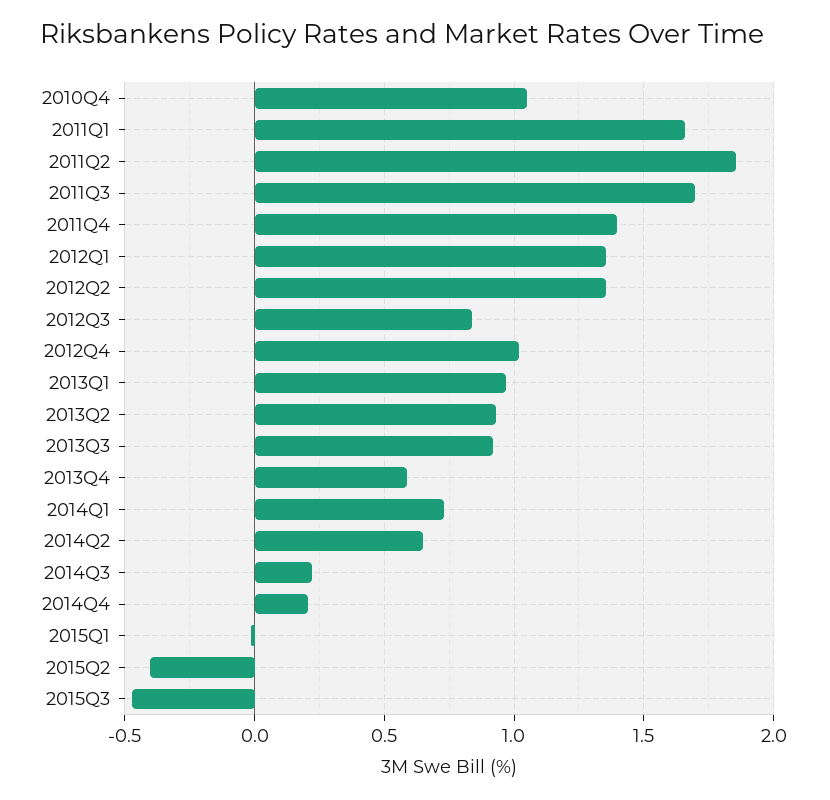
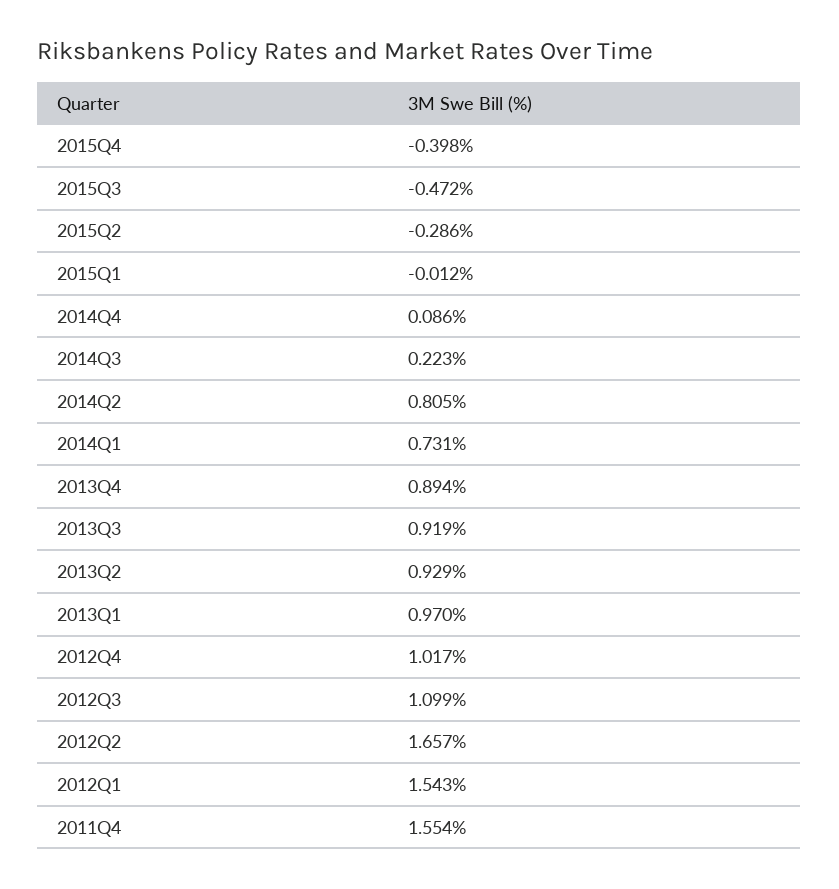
2010Q4: 1.05 -> none
2011Q1: 1.65 -> none
2011Q2: 1.85 -> none
2011Q3: 1.7 -> none
2011Q4: 1.4 -> 1.554
2012Q1: 1.35 -> 1.543
2012Q2: 1.35 -> 1.657
2012Q3: 0.85 -> 1.099
2013Q4: 0.6 -> 0.894
2014Q2: 0.65 -> 0.805
2014Q4: 0.2 -> 0.086
2015Q2: -0.4 -> -0.286
2015Q4: none -> -0.398

